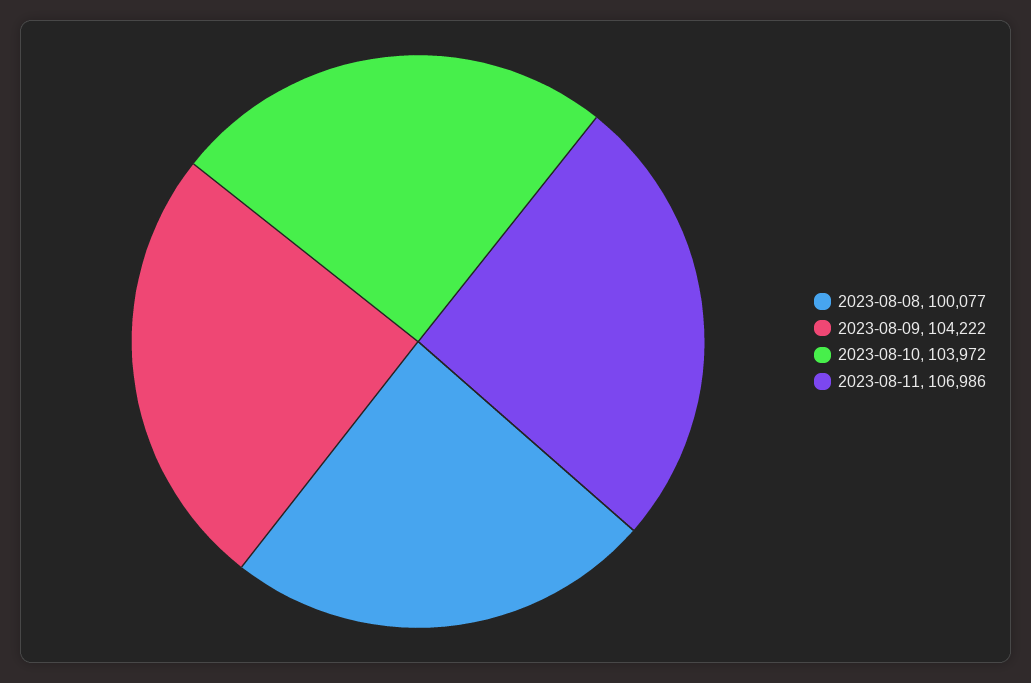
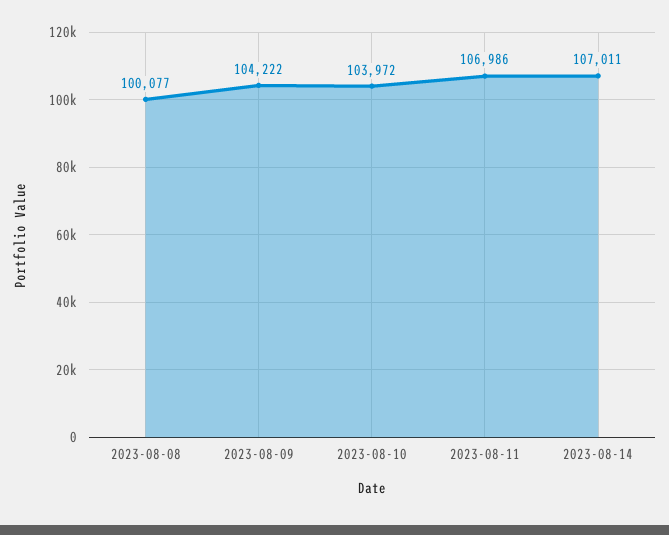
2023-08-14: none -> 107011

